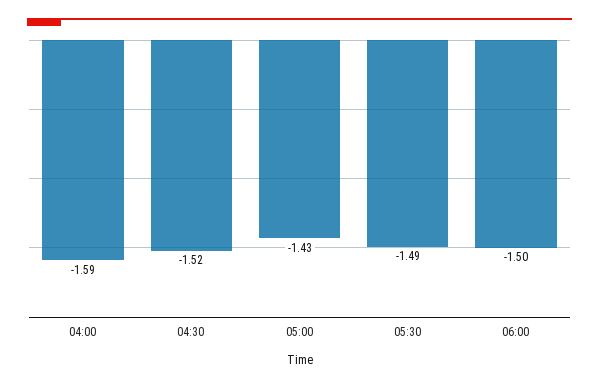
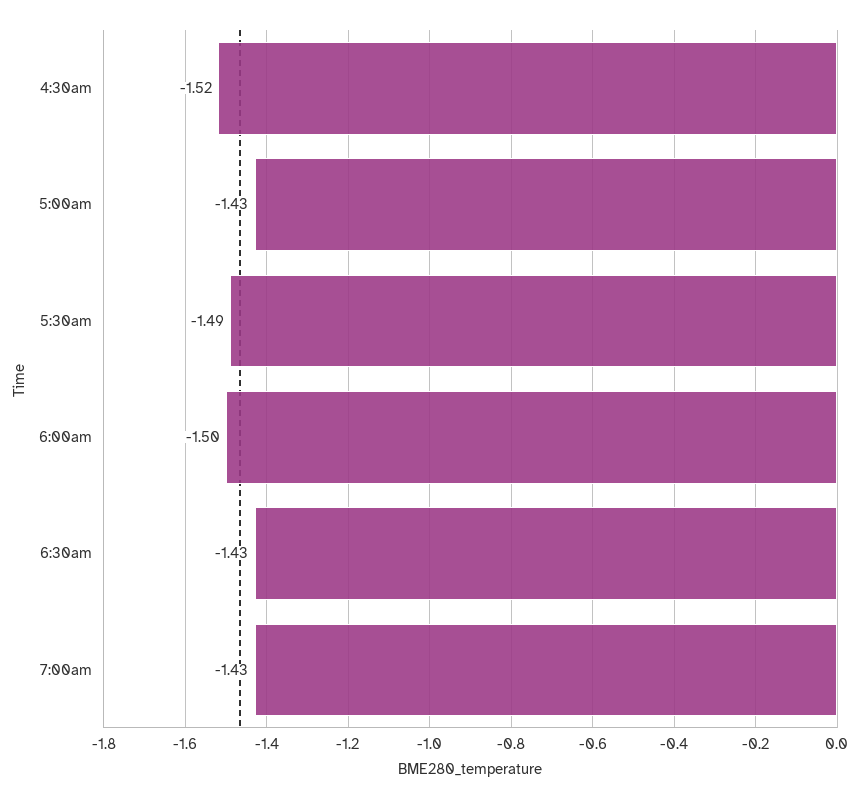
04:00: -1.59 -> none
6:30am: none -> -1.43
7:00am: none -> -1.43

